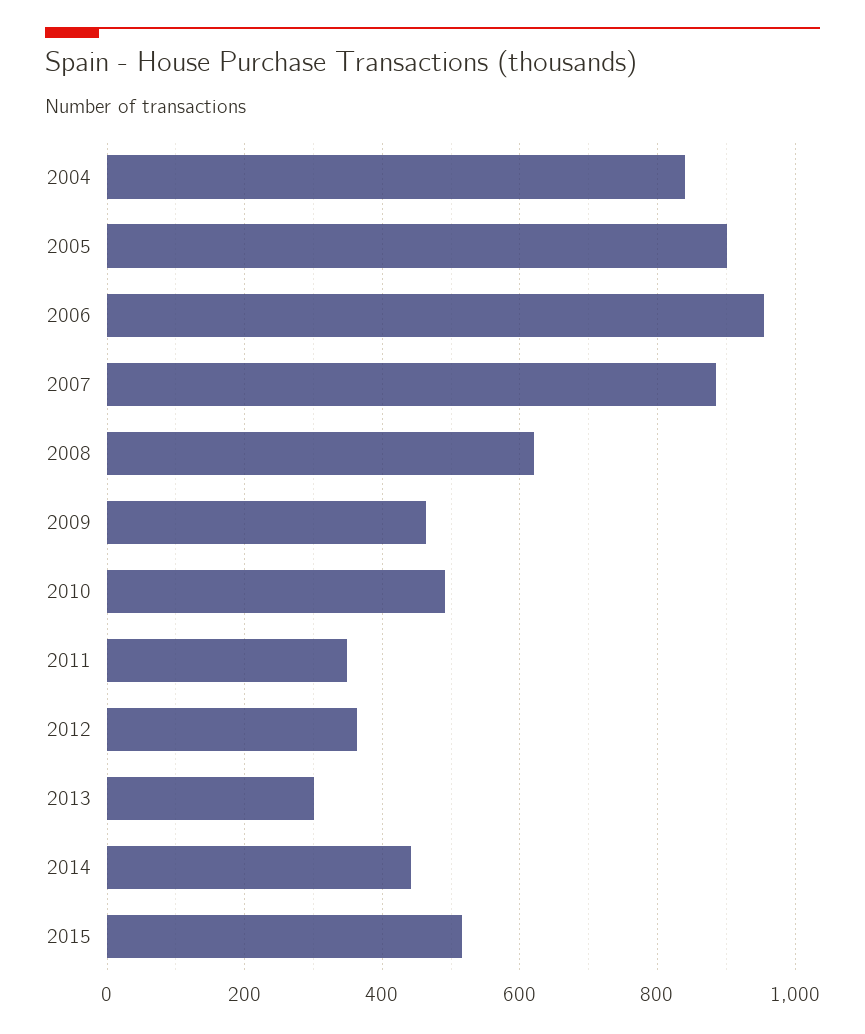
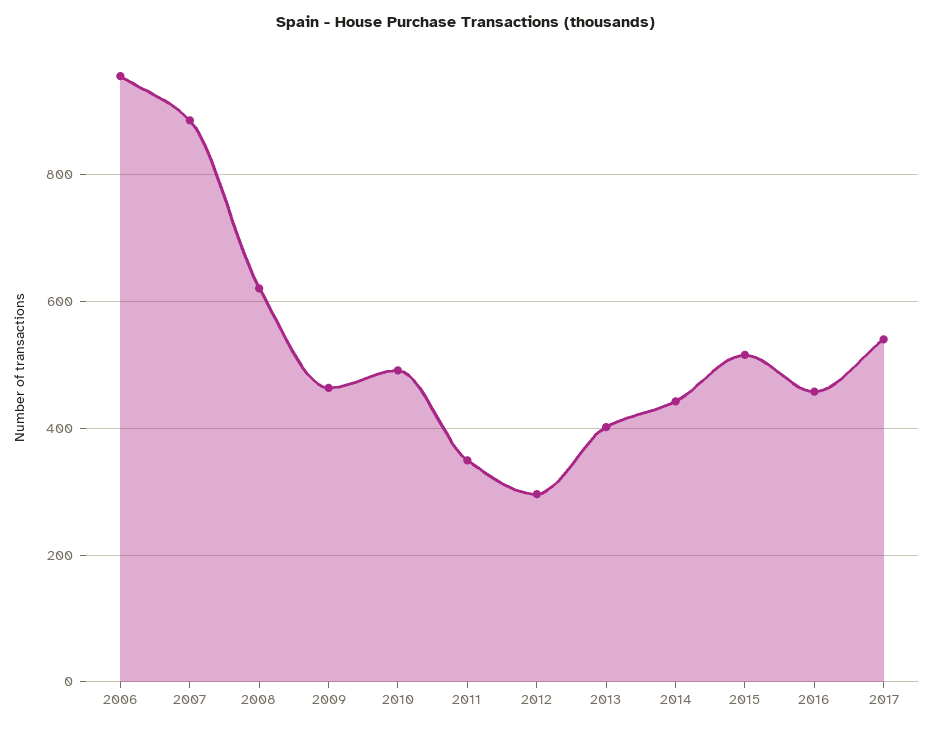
2004: 840 -> none
2005: 900 -> none
2012: 360 -> 300
2013: 300 -> 400
2016: none -> 460
2017: none -> 540

